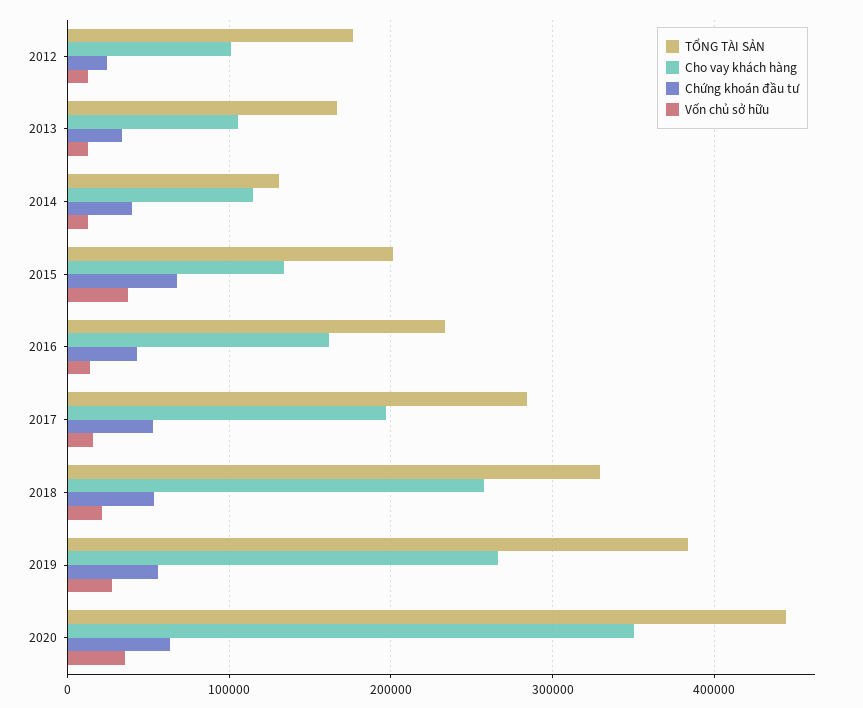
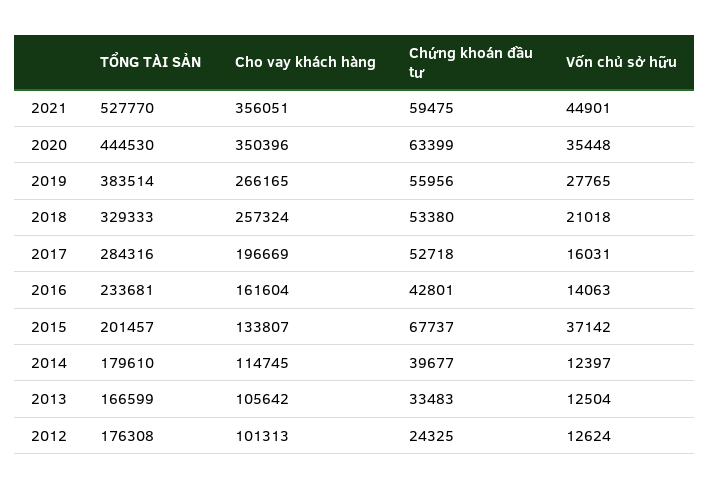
TỔNG TÀI SẢN, 2014: 130000 -> 179610
TỔNG TÀI SẢN, 2021: none -> 527770
Cho vay khách hàng, 2021: none -> 356051
Chứng khoán đầu tư, 2021: none -> 59475
Vốn chủ sở hữu, 2021: none -> 44901

